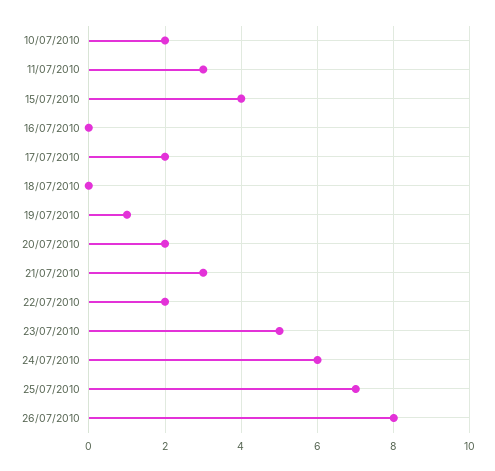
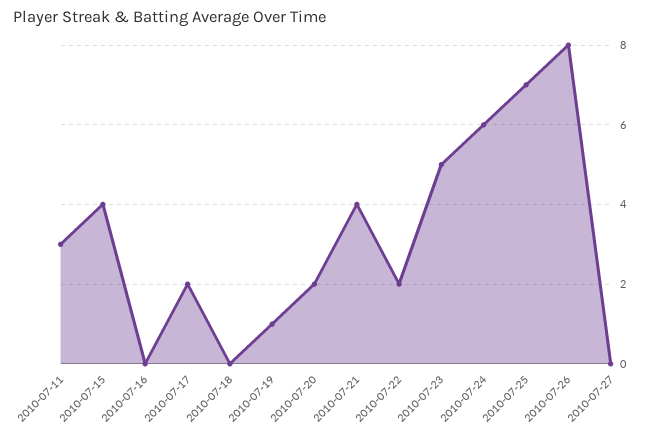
10/07/2010: 2 -> none
21/07/2010: 3 -> 4
2010-07-27: none -> 0

